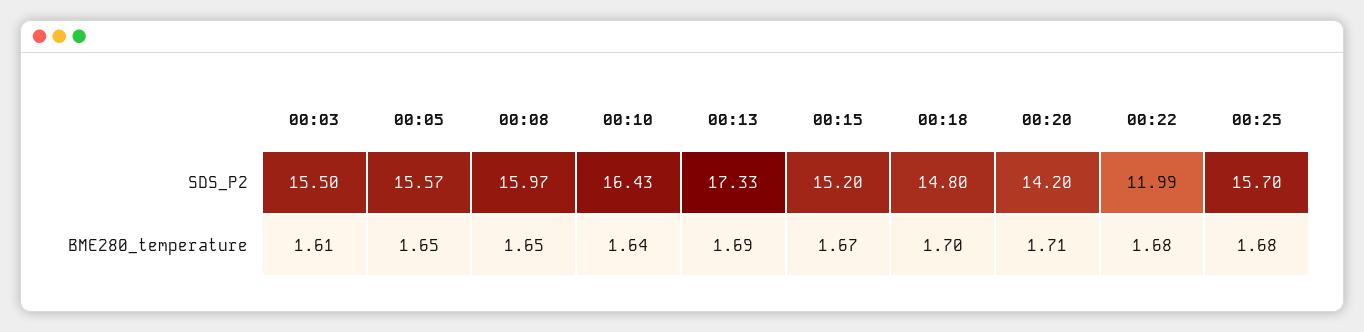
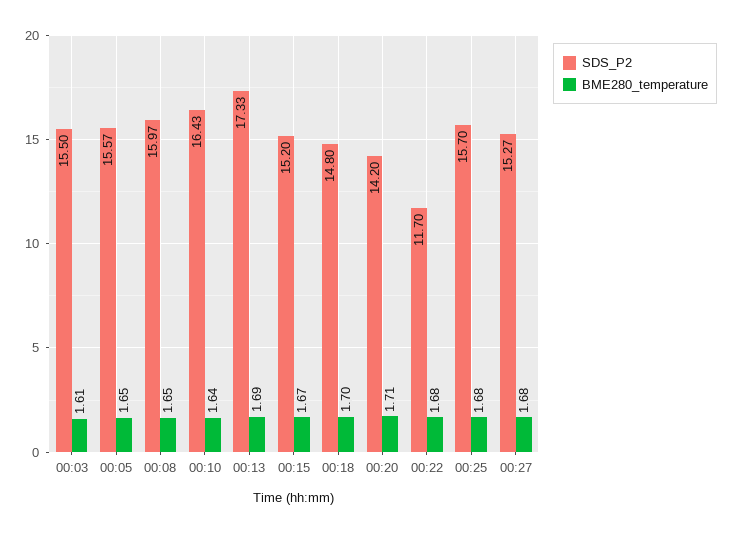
SDS_P2, 00:22: 11.99 -> 11.7
SDS_P2, 00:27: none -> 15.27
BME280_temperature, 00:27: none -> 1.68

